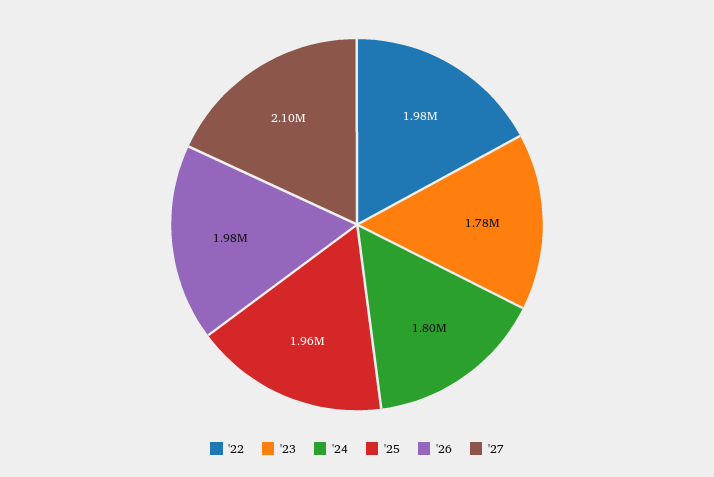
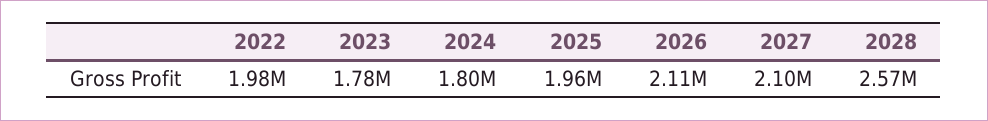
'26: 1980000 -> 2110000
2028: none -> 2570000

